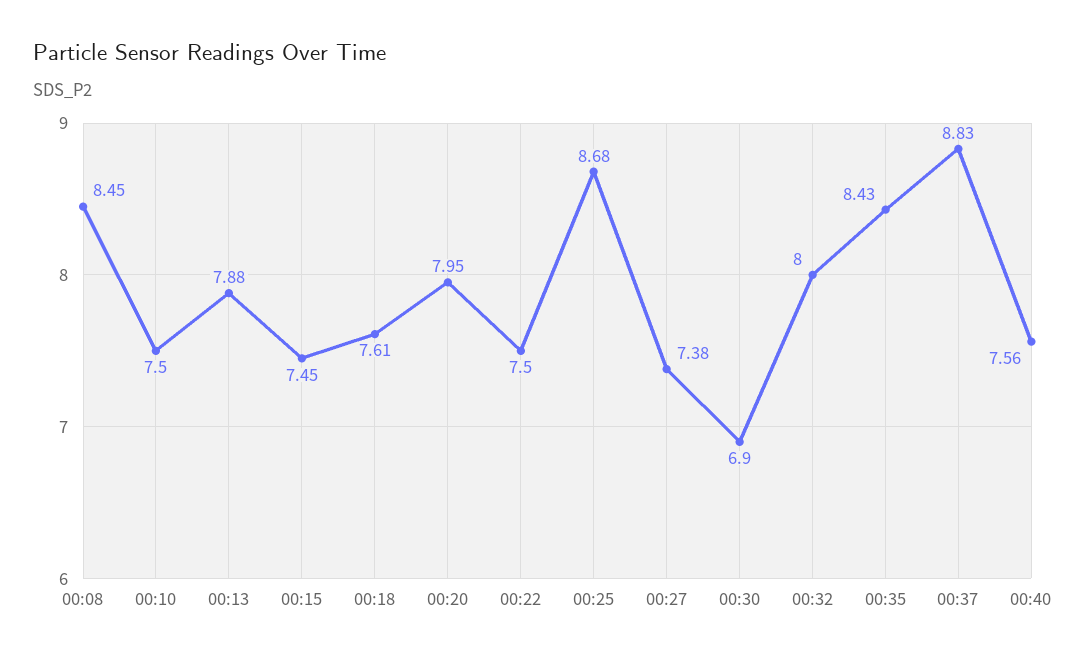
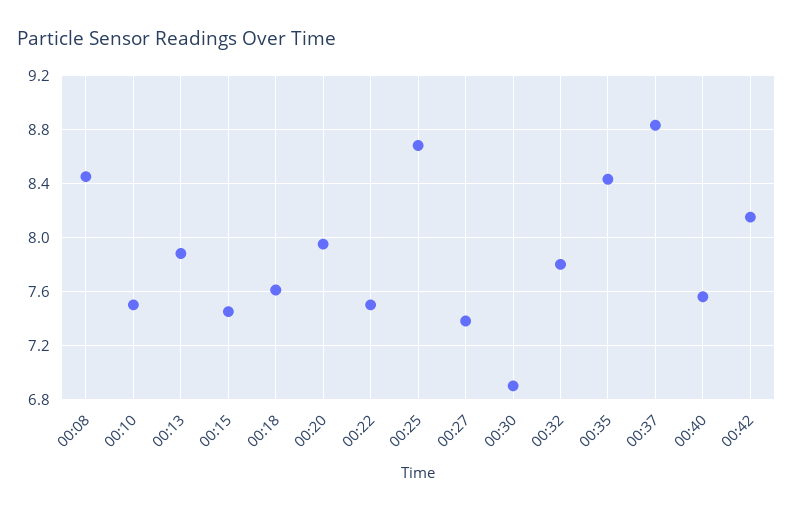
00:32: 8 -> 7.8
00:42: none -> 8.15

